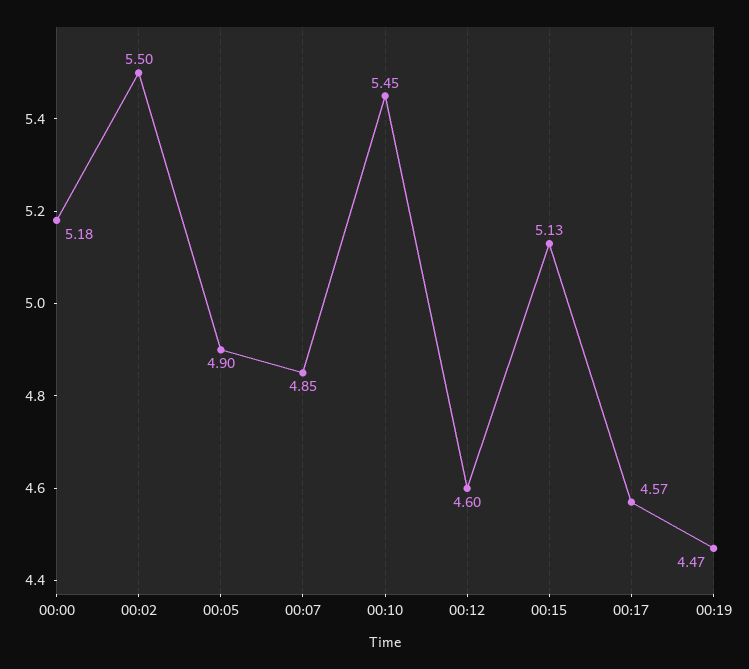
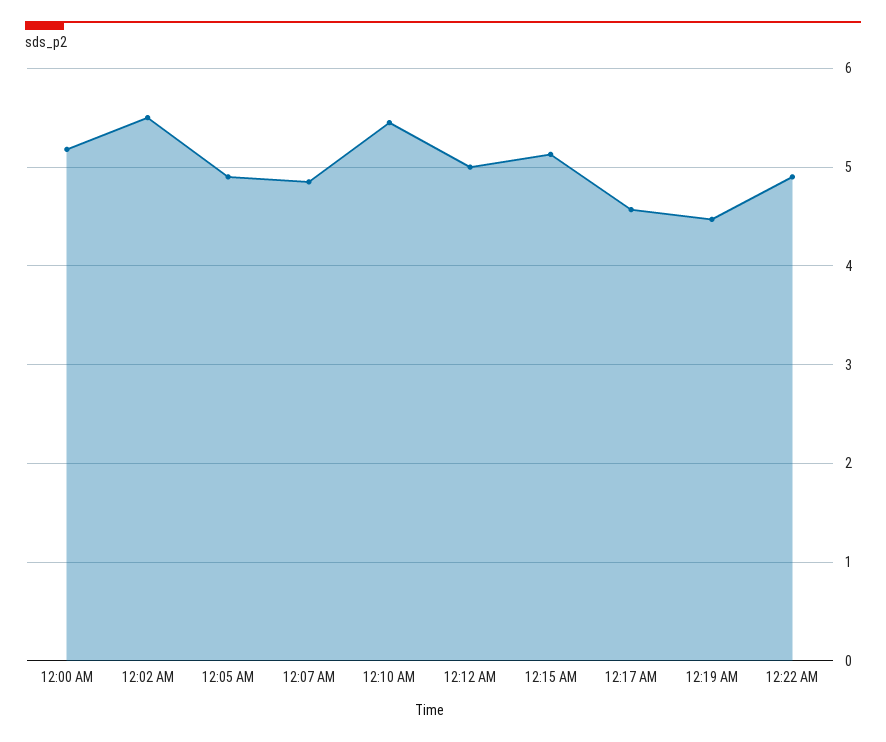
00:12: 4.6 -> 5
12:22 AM: none -> 4.9

